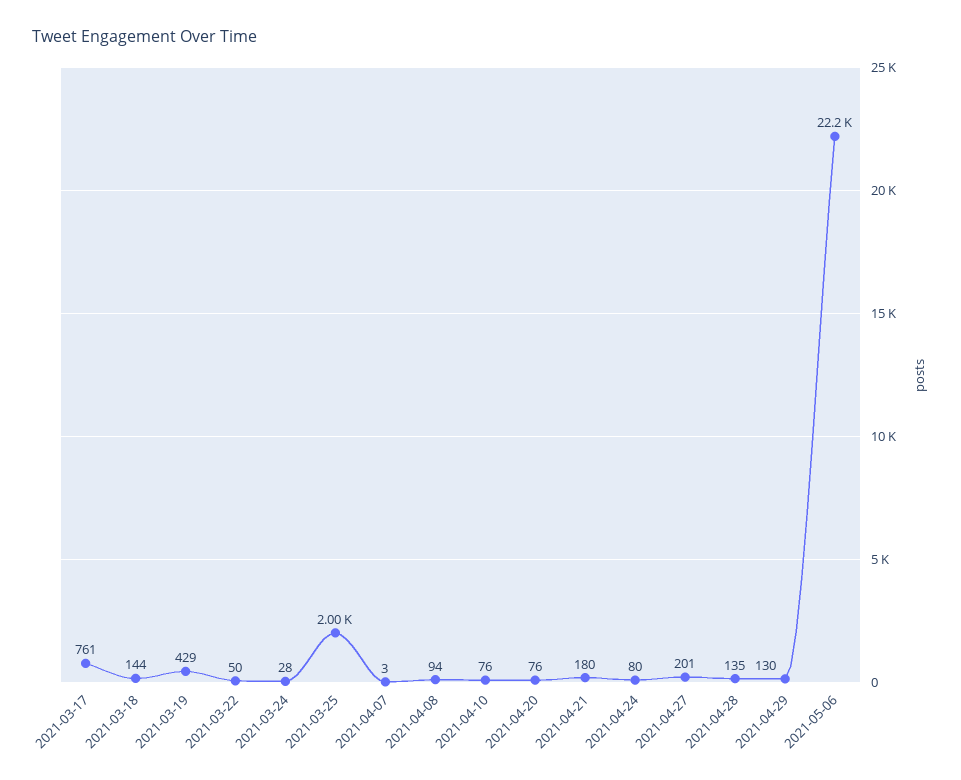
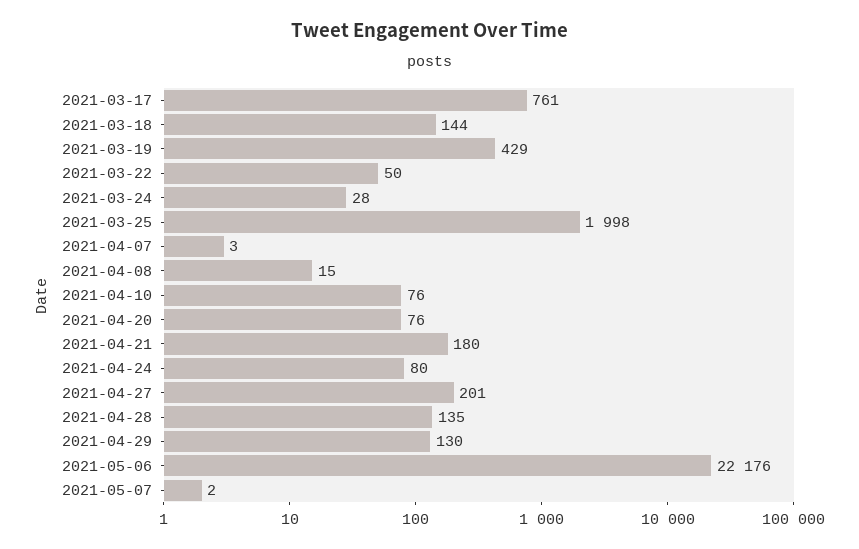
2021-04-08: 94 -> 15
2021-05-07: none -> 2

